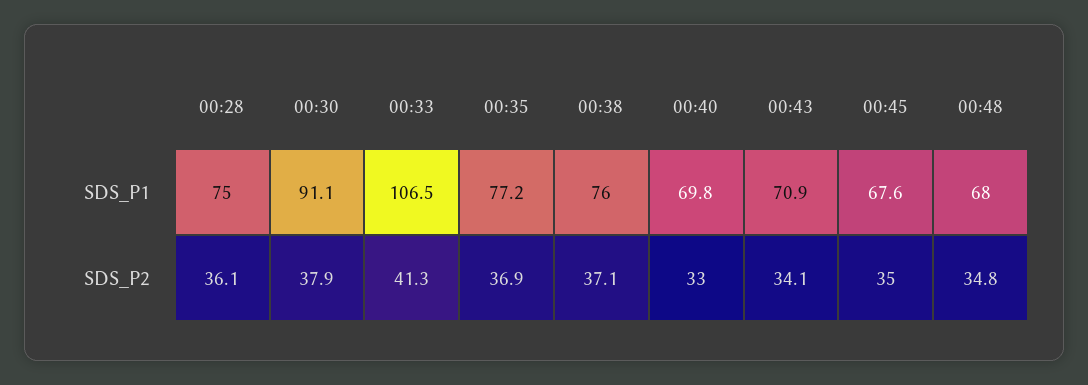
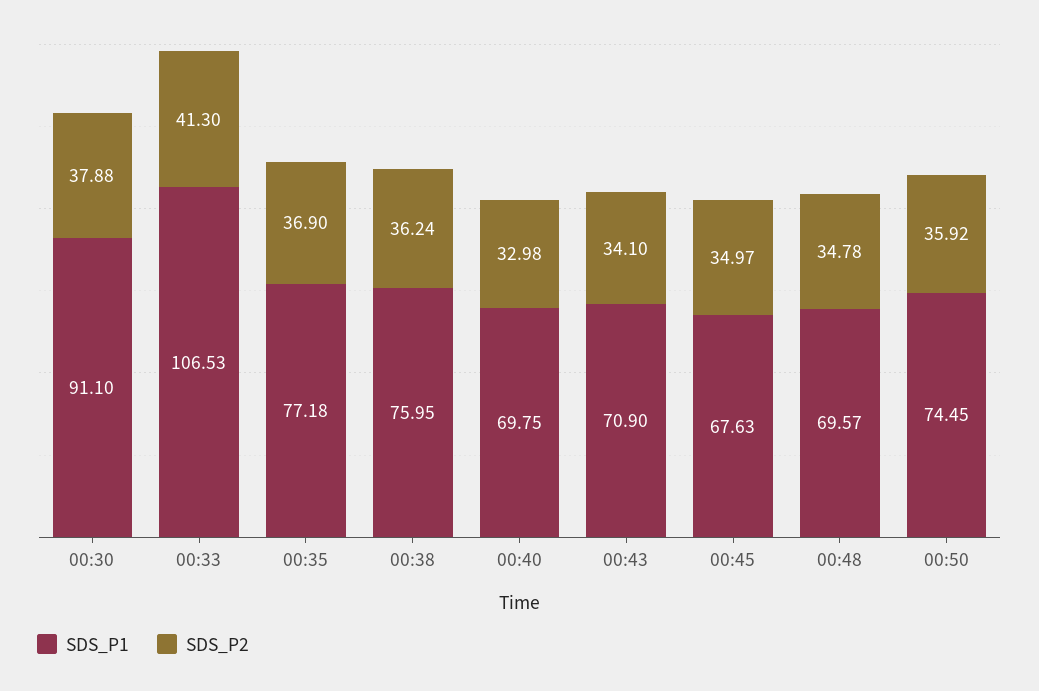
SDS_P1, 00:28: 75 -> none
SDS_P1, 00:48: 68 -> 69.57
SDS_P2, 00:28: 36.1 -> none
SDS_P2, 00:38: 37.1 -> 36.24
SDS_P1, 00:50: none -> 74.45
SDS_P2, 00:50: none -> 35.92

